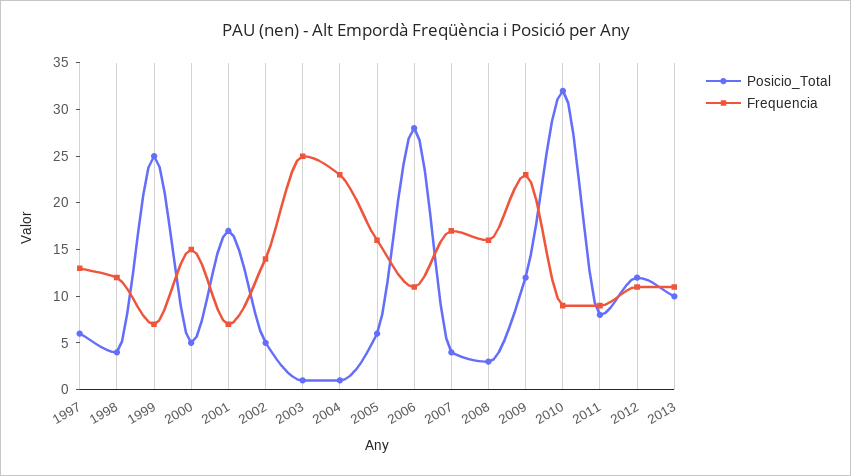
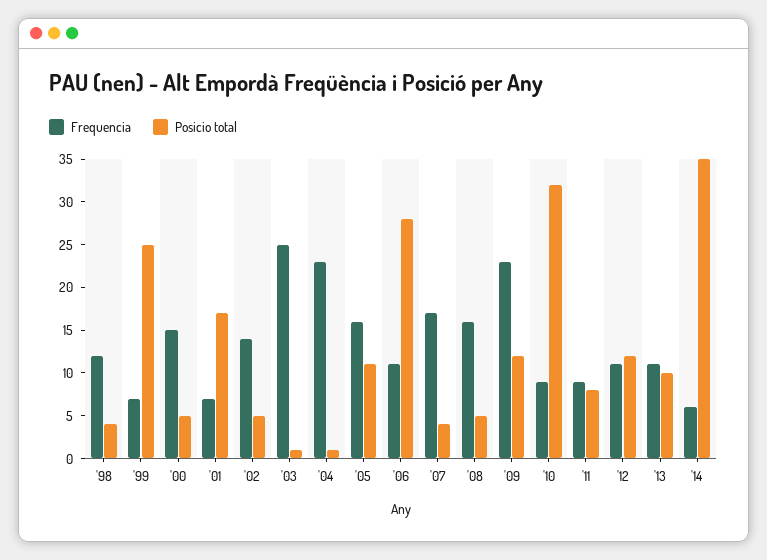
Posicio_Total, 1997: 6 -> none
Frequencia, 1997: 13 -> none
Posicio_Total, 2005: 6 -> 11
Posicio_Total, 2008: 3 -> 5
Frequencia, '14: none -> 6
Posicio_Total, '14: none -> 35

